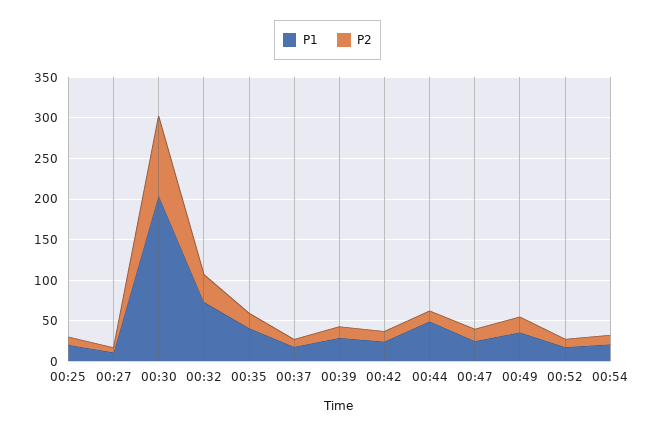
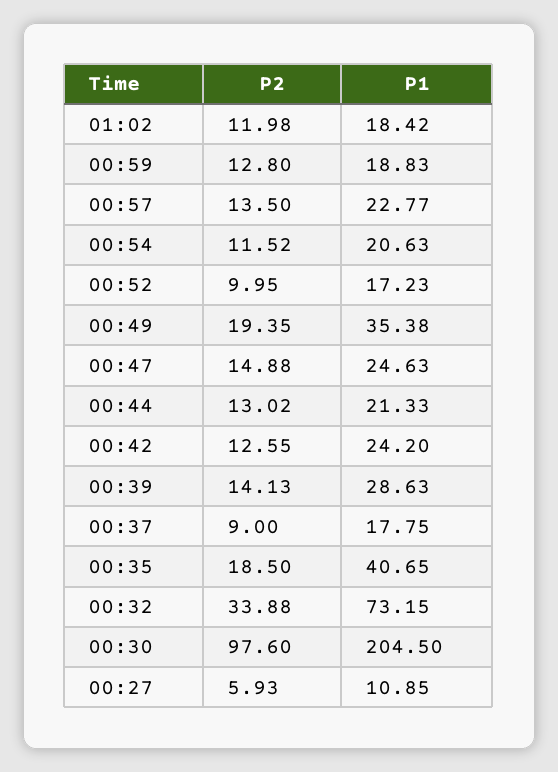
P1, 00:25: 20 -> none
P2, 00:25: 10 -> none
P1, 00:44: 50 -> 21.33
P2, 01:02: none -> 11.98
P1, 01:02: none -> 18.42
P2, 00:59: none -> 12.8
P1, 00:59: none -> 18.83
P2, 00:57: none -> 13.5
P1, 00:57: none -> 22.77

